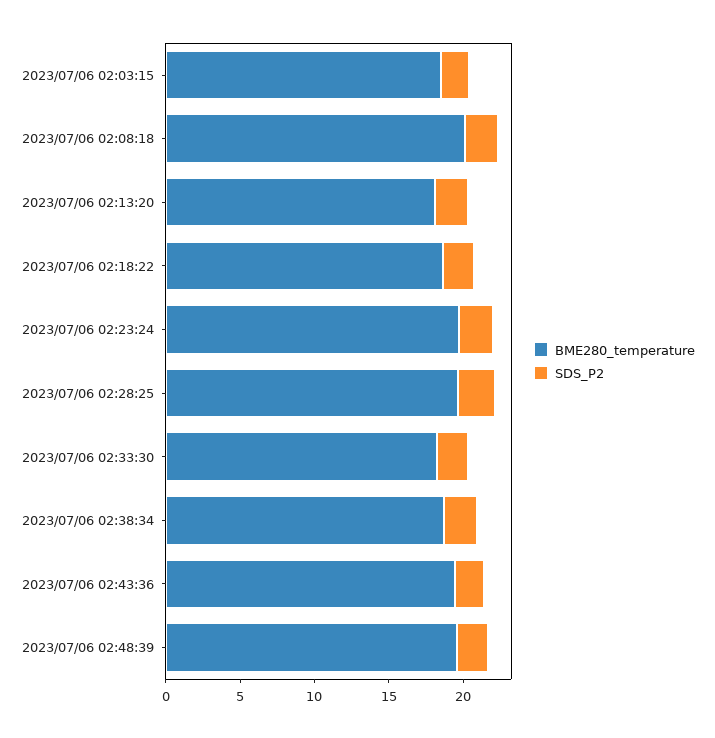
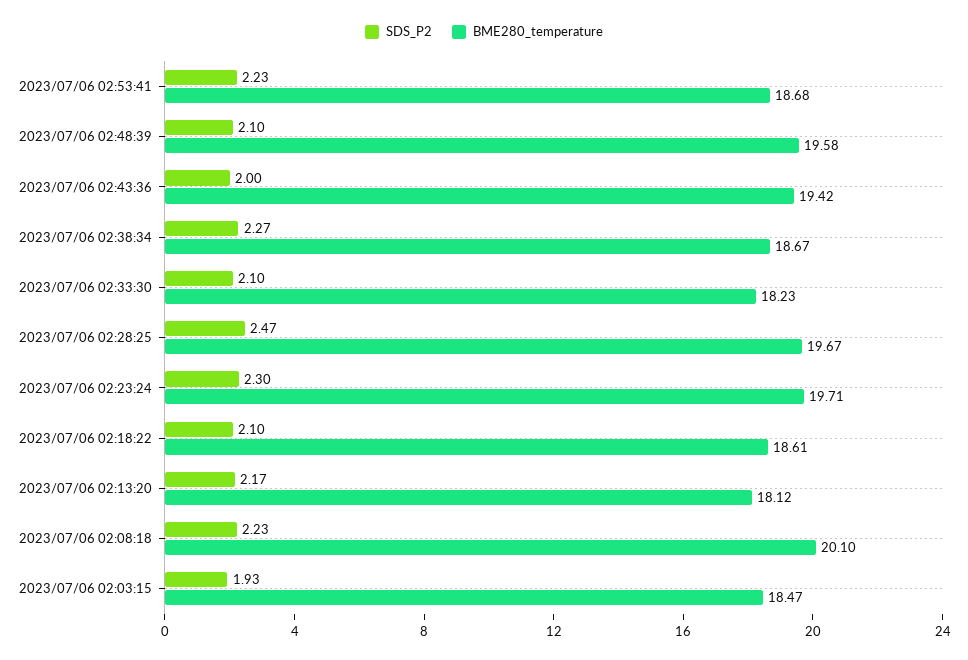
SDS_P2, 2023/07/06 02:53:41: none -> 2.23
BME280_temperature, 2023/07/06 02:53:41: none -> 18.68

